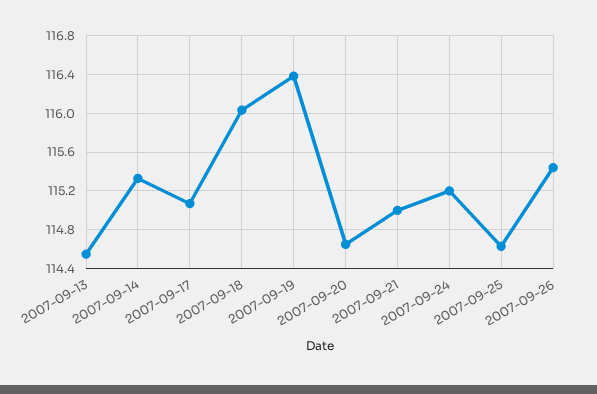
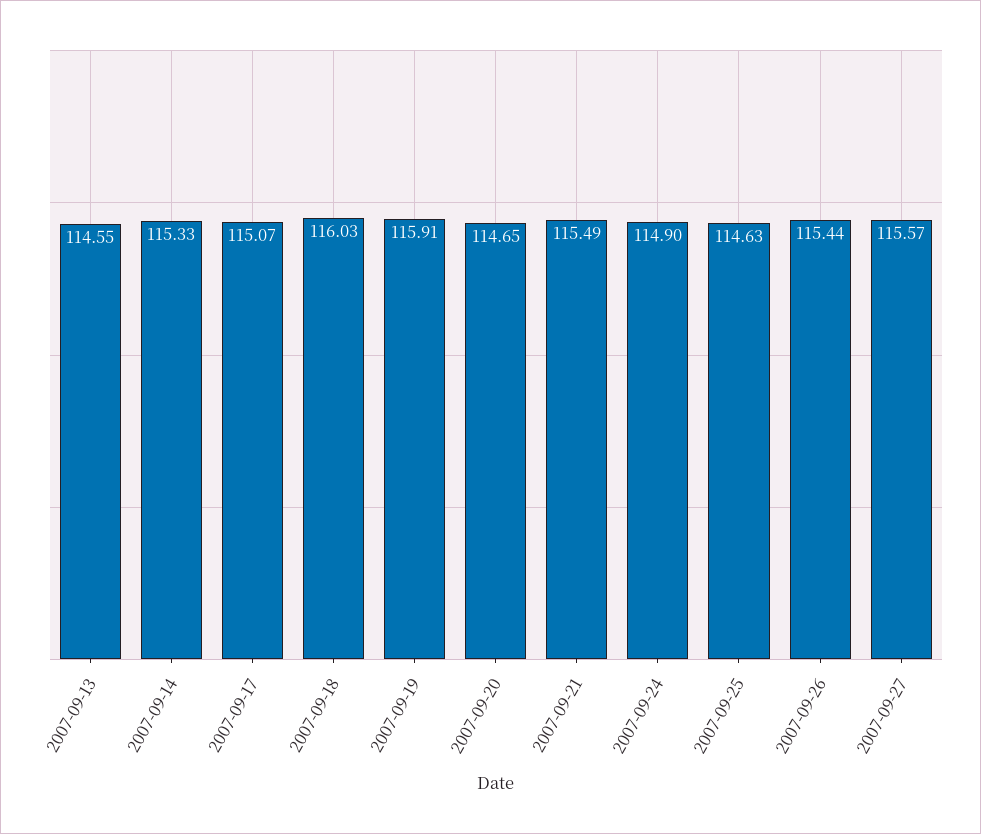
2007-09-19: 116.4 -> 115.91
2007-09-21: 115 -> 115.49
2007-09-24: 115.2 -> 114.9
2007-09-27: none -> 115.57

